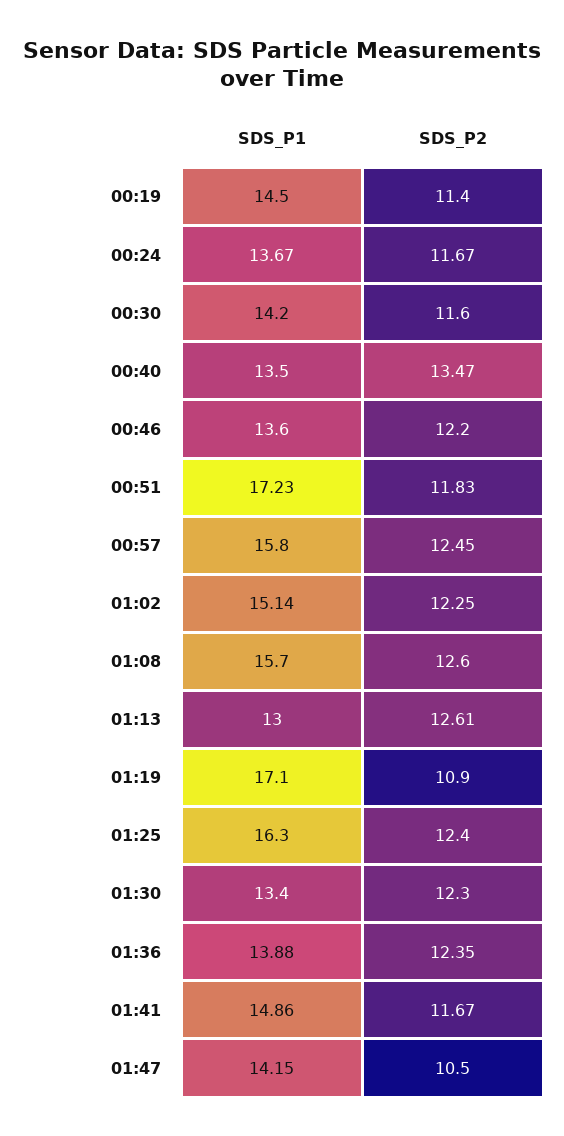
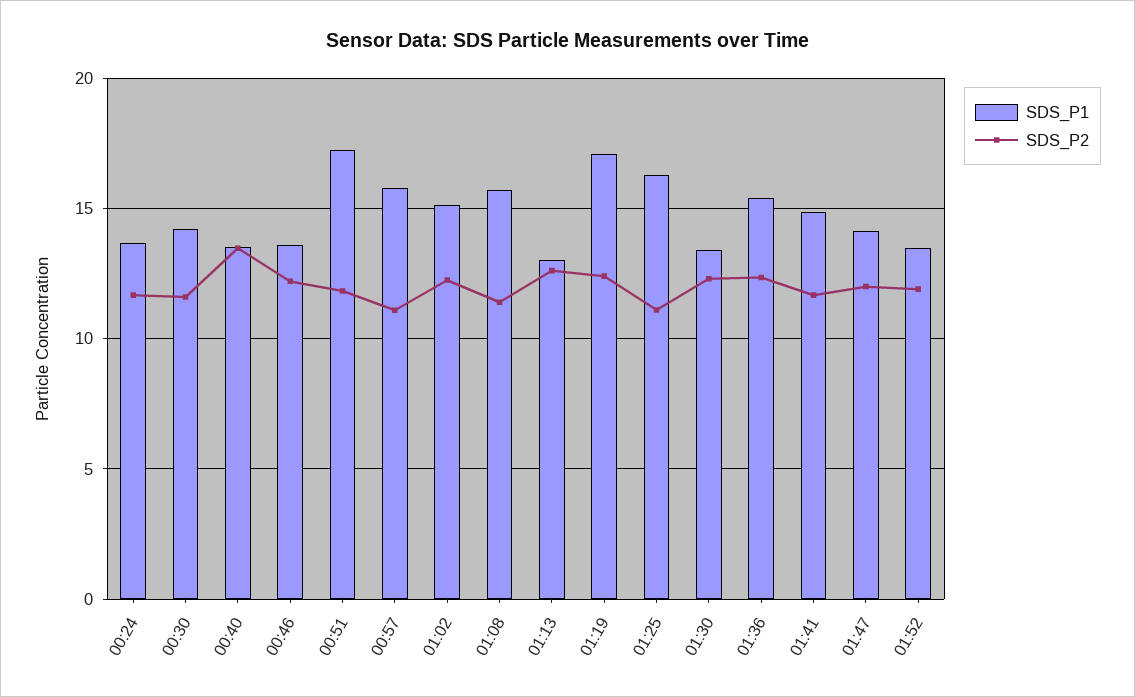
SDS_P1, 00:19: 14.5 -> none
SDS_P2, 00:19: 11.4 -> none
SDS_P2, 00:57: 12.45 -> 11
SDS_P2, 01:08: 12.6 -> 11.5
SDS_P2, 01:19: 10.9 -> 12.5
SDS_P2, 01:25: 12.4 -> 11
SDS_P1, 01:36: 13.88 -> 15.5
SDS_P2, 01:47: 10.5 -> 12
SDS_P1, 01:52: none -> 13.5
SDS_P2, 01:52: none -> 12

